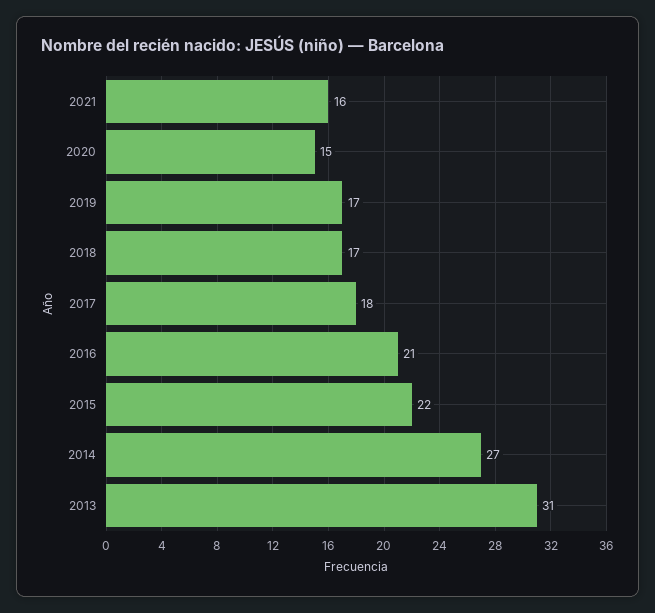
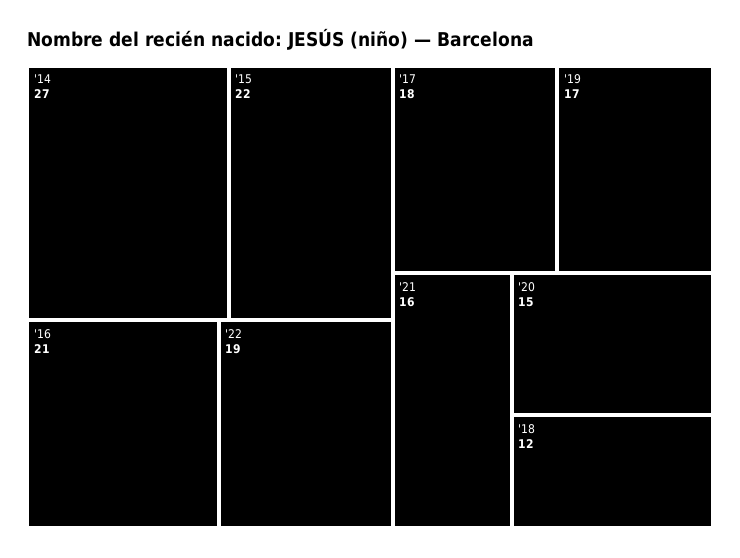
2018: 17 -> 12
2013: 31 -> none
'22: none -> 19

